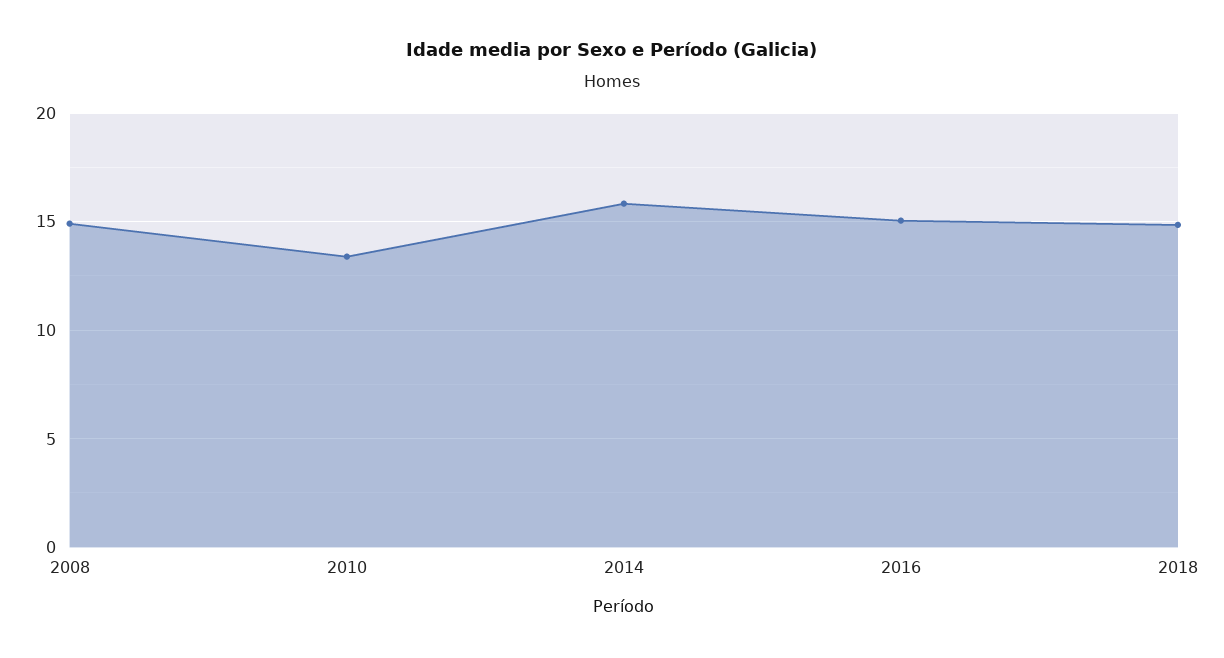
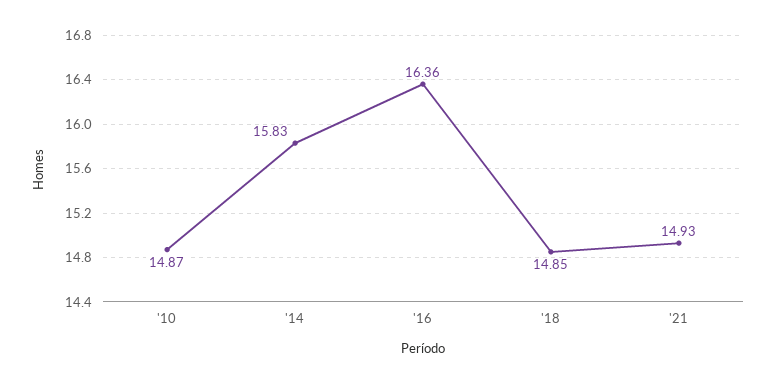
2008: 15 -> none
2010: 13.5 -> 14.87
2016: 15 -> 16.36
'21: none -> 14.93

